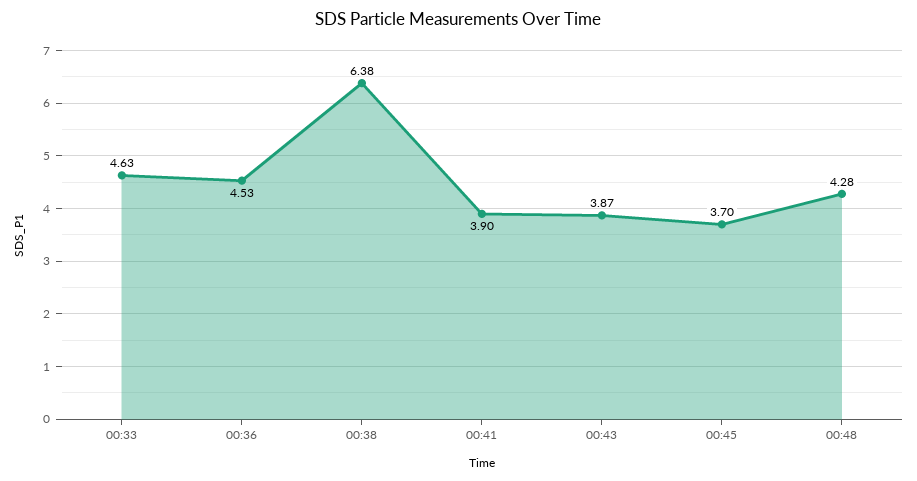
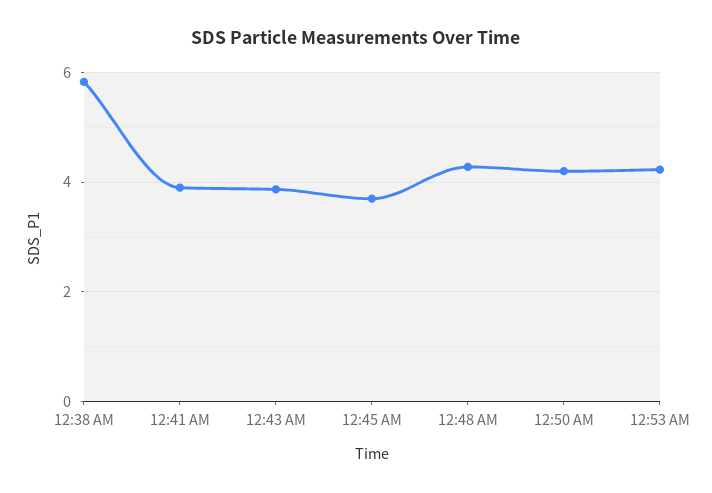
00:33: 4.63 -> none
00:36: 4.53 -> none
00:38: 6.38 -> 5.8
12:50 AM: none -> 4.2
12:53 AM: none -> 4.2

